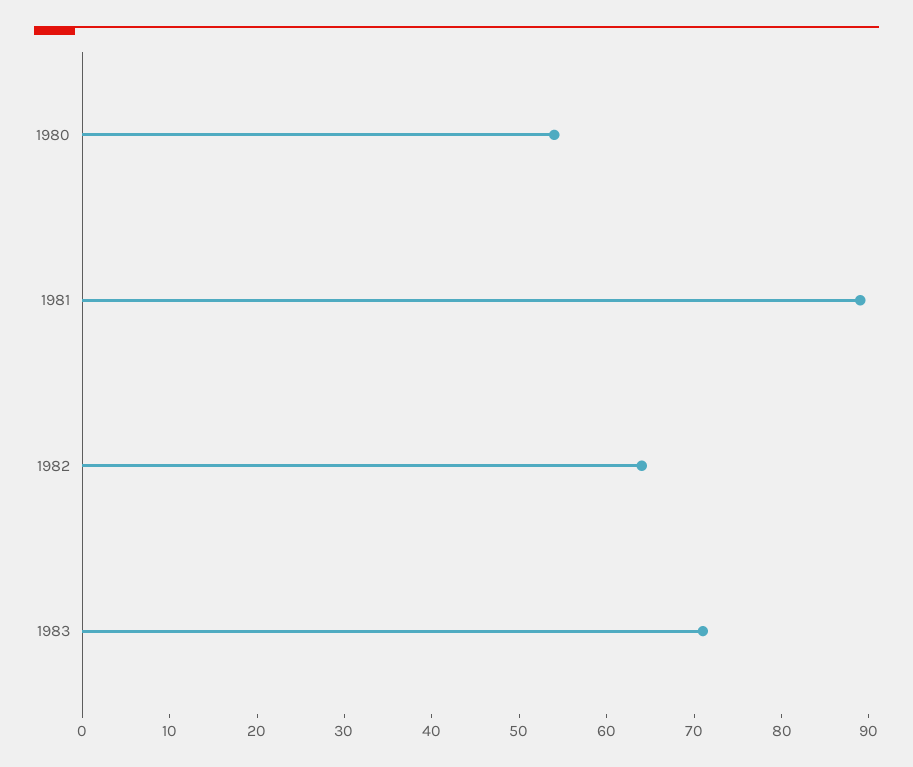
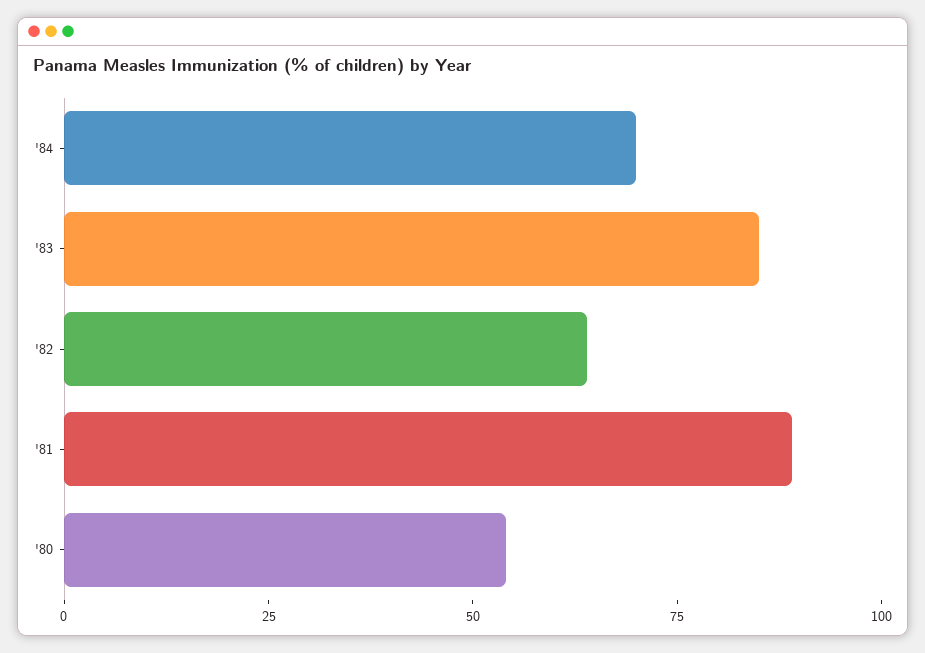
1983: 71 -> 85
'84: none -> 70

